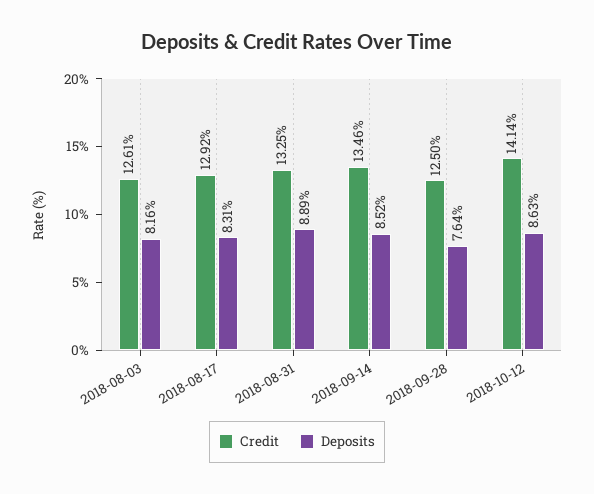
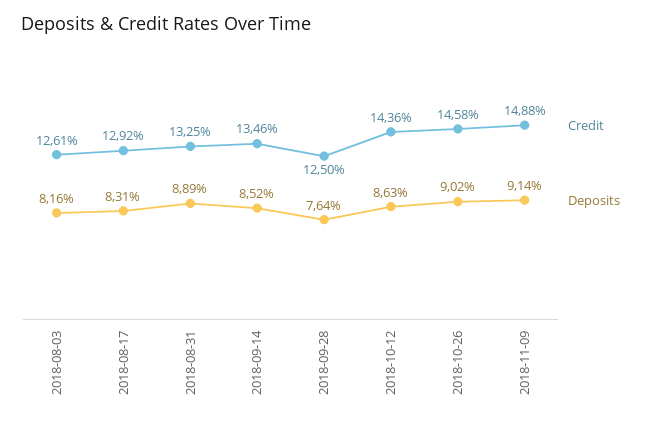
Credit, 2018-10-12: 14.14 -> 14.36
Credit, 2018-10-26: none -> 14.58
Deposits, 2018-10-26: none -> 9.02
Credit, 2018-11-09: none -> 14.88
Deposits, 2018-11-09: none -> 9.14

